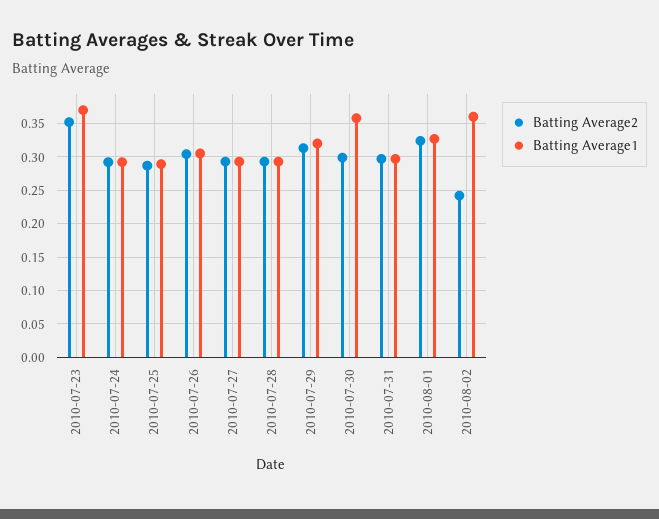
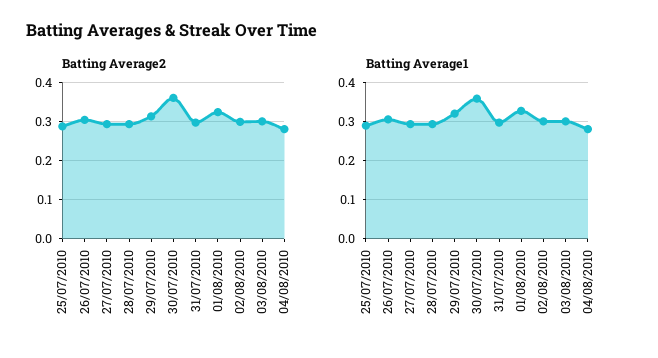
Batting Average2, 2010-07-23: 0.35 -> none
Batting Average1, 2010-07-23: 0.37 -> none
Batting Average2, 2010-07-24: 0.29 -> none
Batting Average1, 2010-07-24: 0.29 -> none
Batting Average2, 2010-07-30: 0.3 -> 0.36
Batting Average2, 2010-08-02: 0.24 -> 0.3
Batting Average1, 2010-08-02: 0.36 -> 0.3
Batting Average2, 03/08/2010: none -> 0.3
Batting Average2, 04/08/2010: none -> 0.28
Batting Average1, 03/08/2010: none -> 0.3
Batting Average1, 04/08/2010: none -> 0.28

